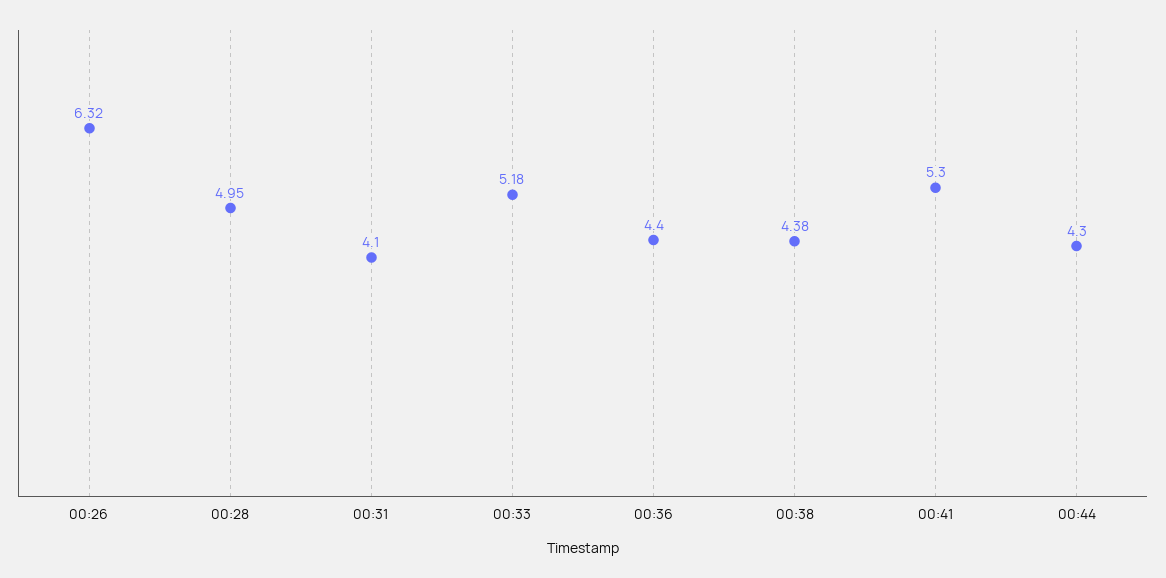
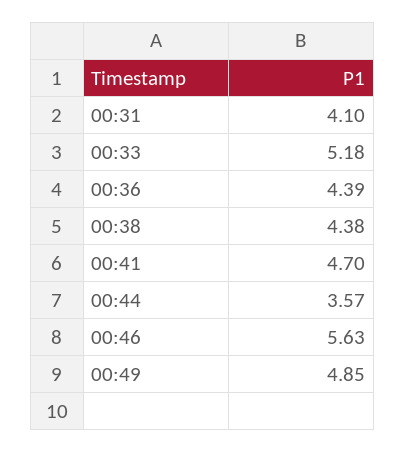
00:26: 6.32 -> none
00:28: 4.95 -> none
00:36: 4.4 -> 4.39
00:41: 5.3 -> 4.7
00:44: 4.3 -> 3.57
00:46: none -> 5.63
00:49: none -> 4.85

